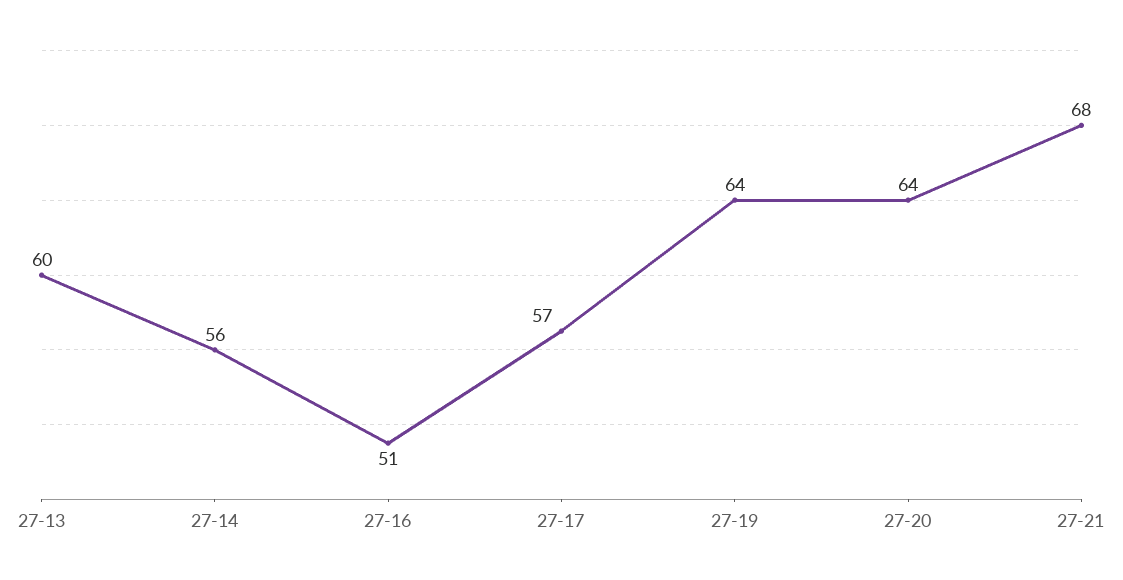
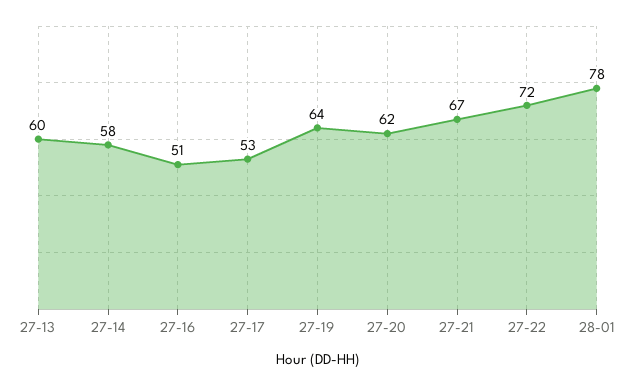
27-14: 56 -> 58
27-17: 57 -> 53
27-20: 64 -> 62
27-21: 68 -> 67
27-22: none -> 72
28-01: none -> 78

